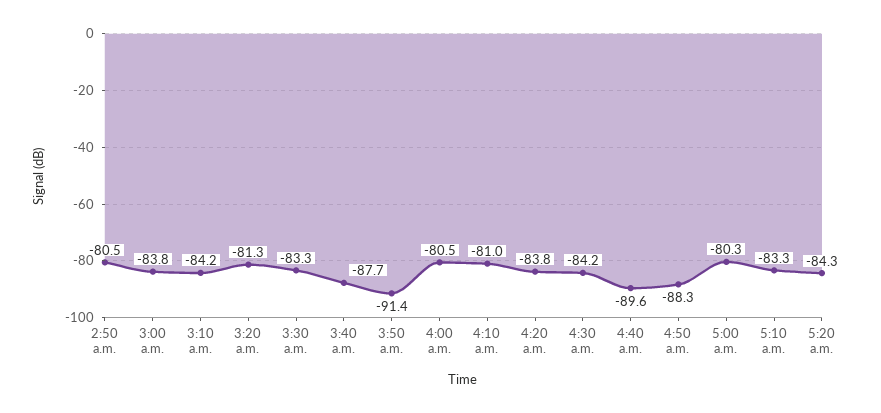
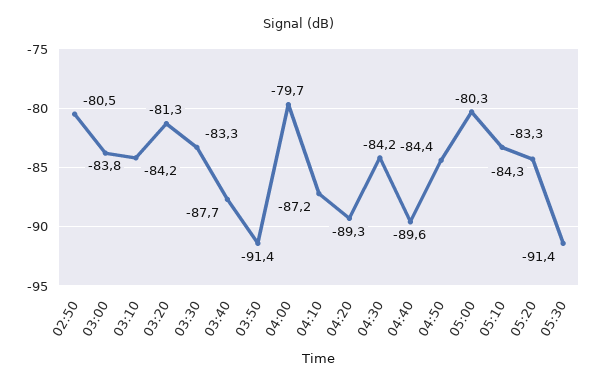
4:00 a.m.: -80.5 -> -79.7
4:10 a.m.: -81 -> -87.2
4:20 a.m.: -83.8 -> -89.3
4:50 a.m.: -88.3 -> -84.4
05:30: none -> -91.4

